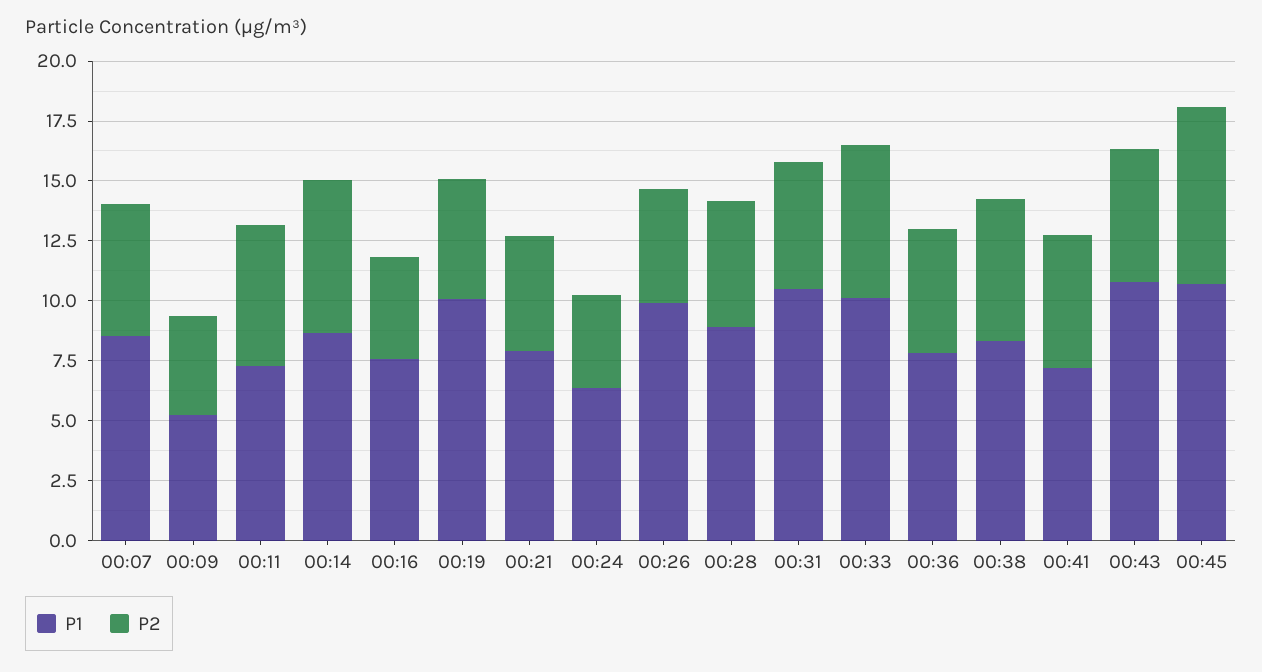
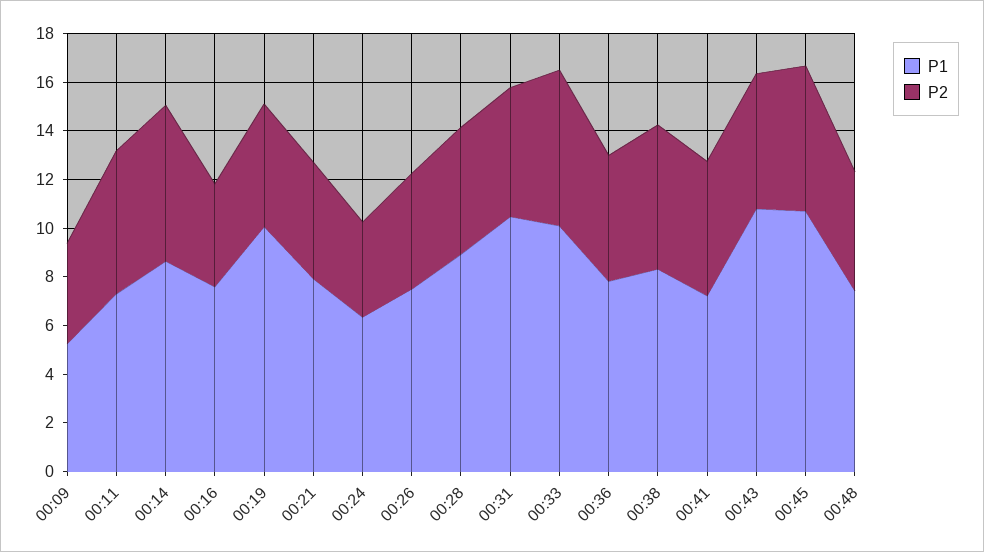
P1, 00:07: 8.5 -> none
P2, 00:07: 5.5 -> none
P1, 00:26: 10 -> 7.5
P2, 00:45: 7.5 -> 6
P1, 00:48: none -> 7.5
P2, 00:48: none -> 5

